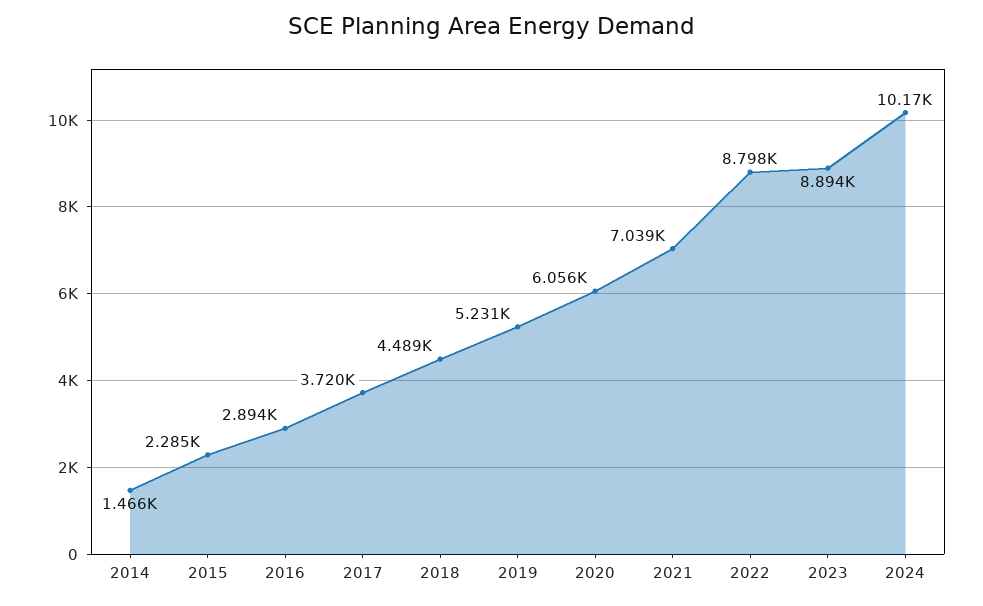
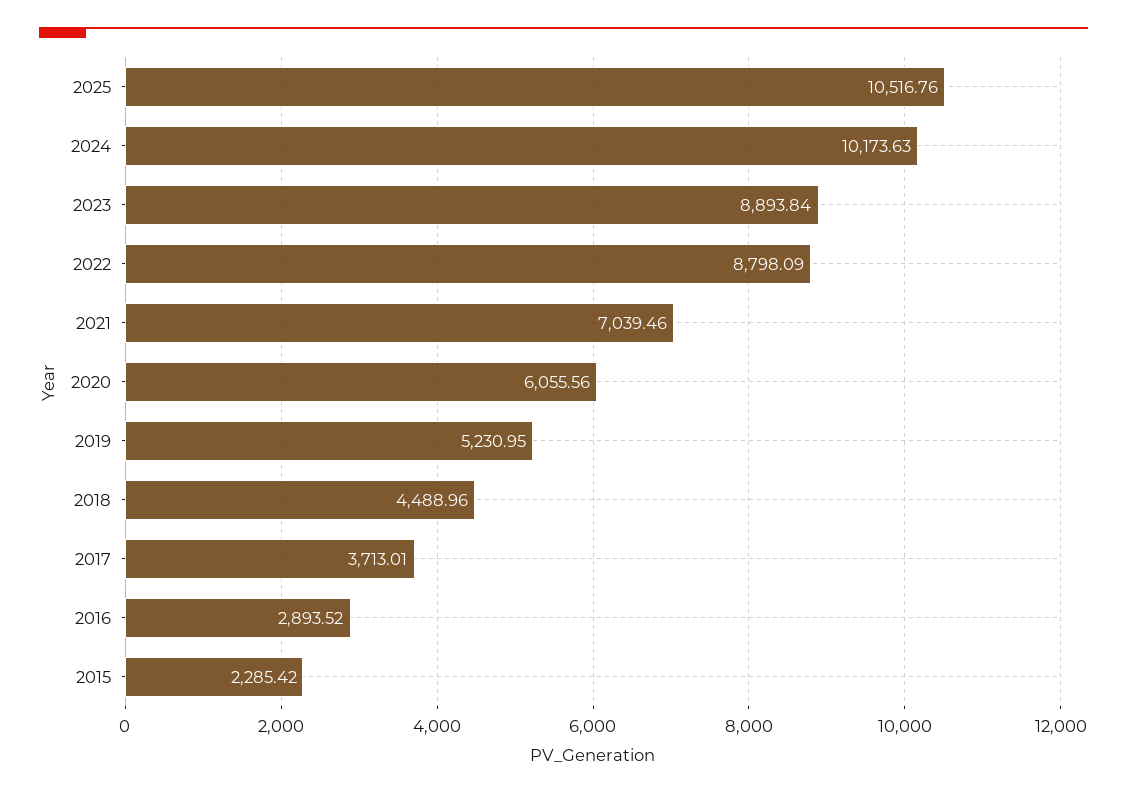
2014: 1466 -> none
2017: 3720 -> 3713.01
2025: none -> 10516.76

